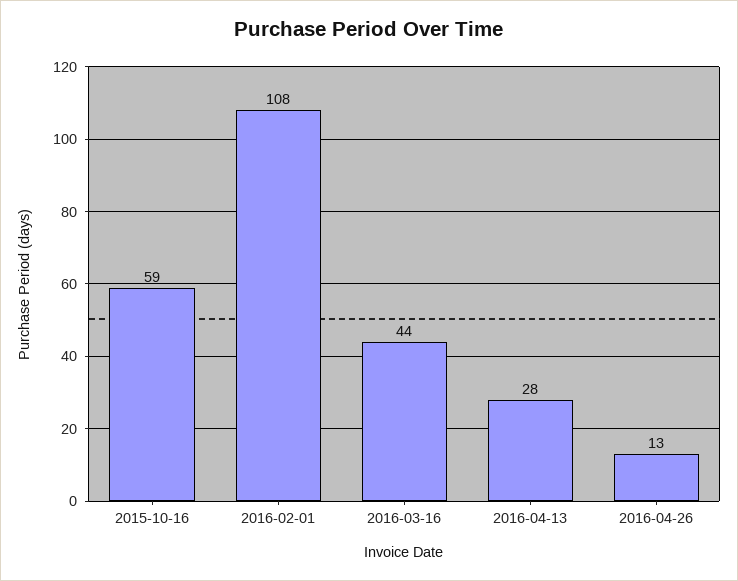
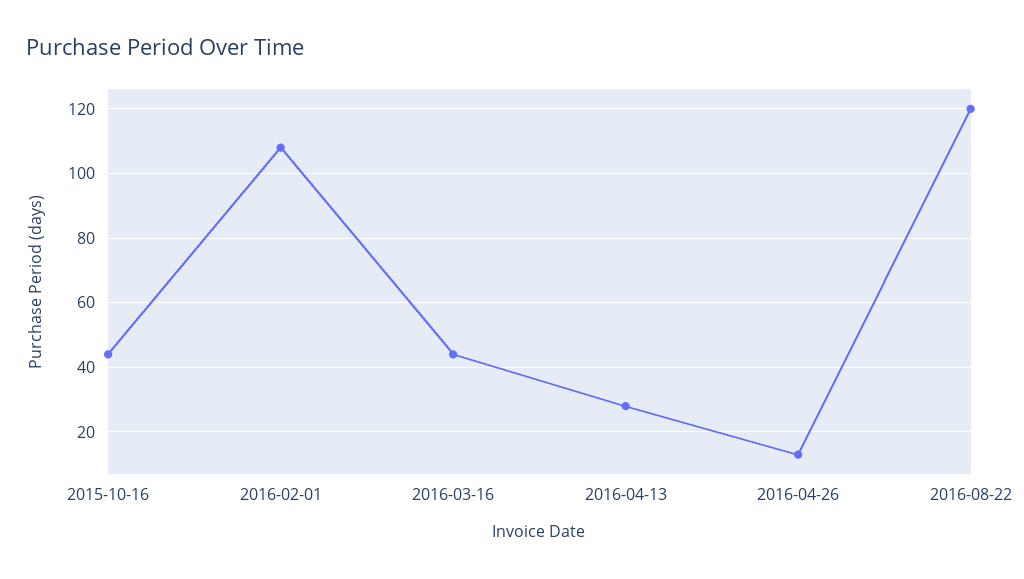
2015-10-16: 59 -> 45
2016-08-22: none -> 120

